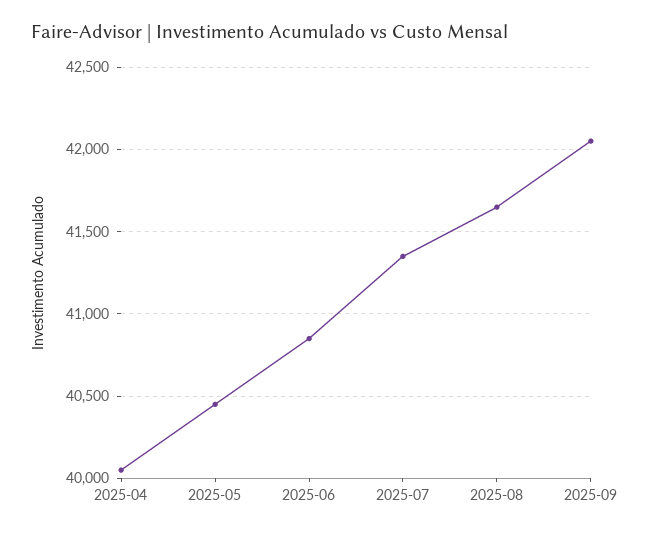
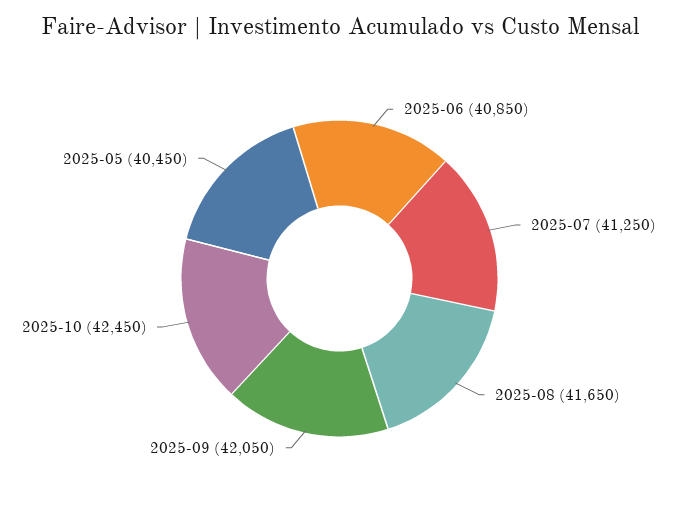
2025-04: 40050 -> none
2025-07: 41350 -> 41250
2025-10: none -> 42450

